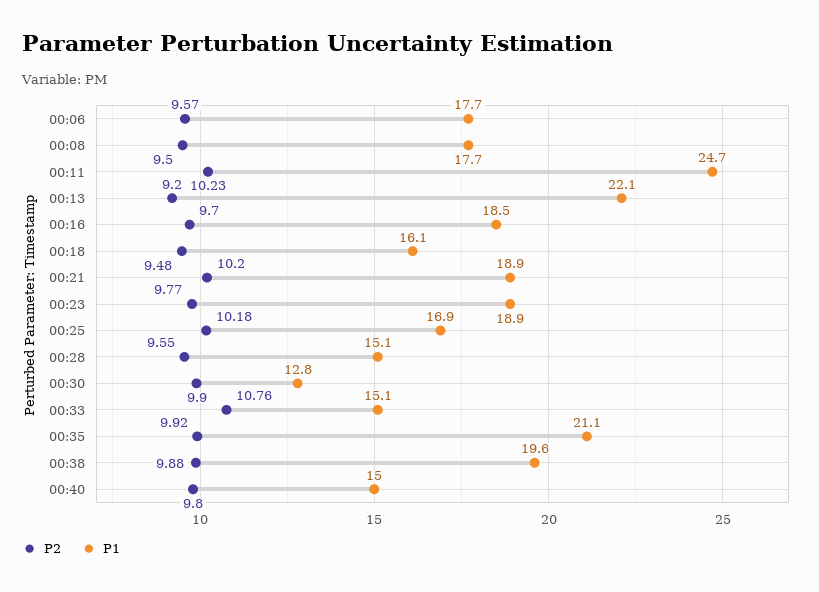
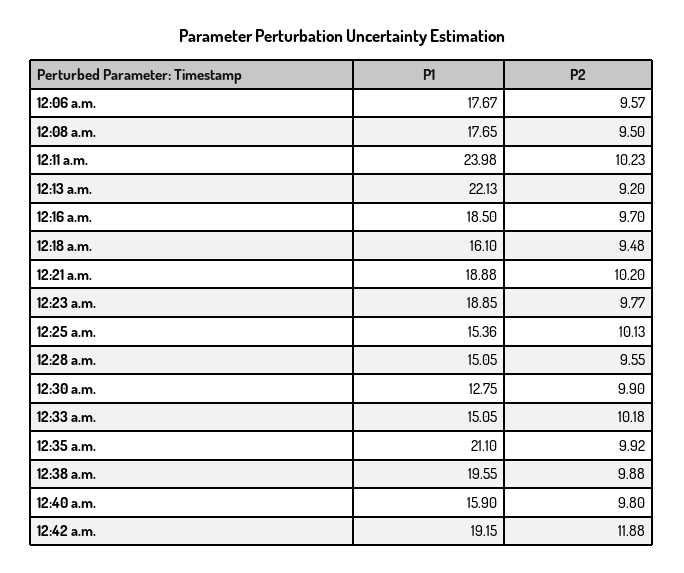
P1, 00:11: 24.7 -> 23.98
P2, 00:25: 10.18 -> 10.13
P1, 00:25: 16.9 -> 15.36
P2, 00:33: 10.76 -> 10.18
P1, 00:40: 15 -> 15.9
P1, 12:42 a.m.: none -> 19.15
P2, 12:42 a.m.: none -> 11.88

